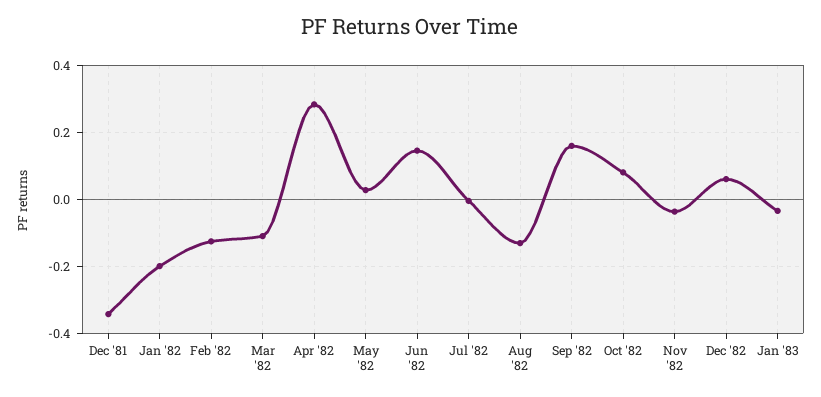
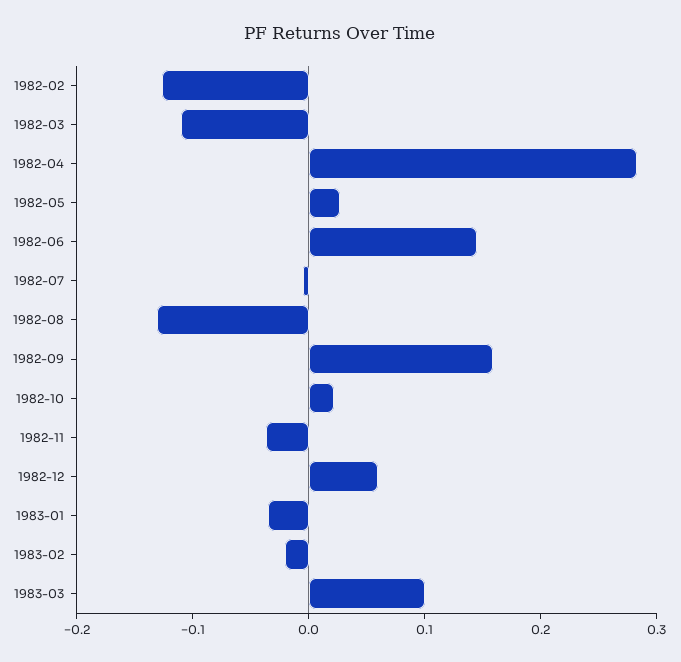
Dec '81: -0.34 -> none
Jan '82: -0.2 -> none
Oct '82: 0.08 -> 0.02
1983-02: none -> -0.02
1983-03: none -> 0.1

